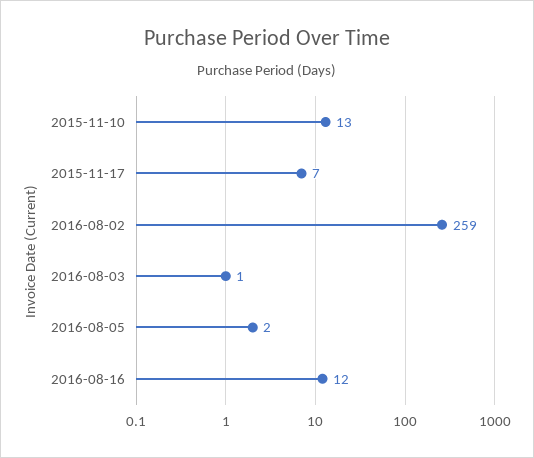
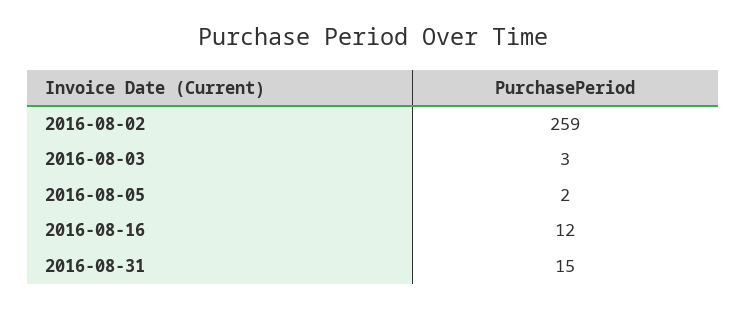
2015-11-10: 13 -> none
2015-11-17: 7 -> none
2016-08-03: 1 -> 3
2016-08-31: none -> 15

